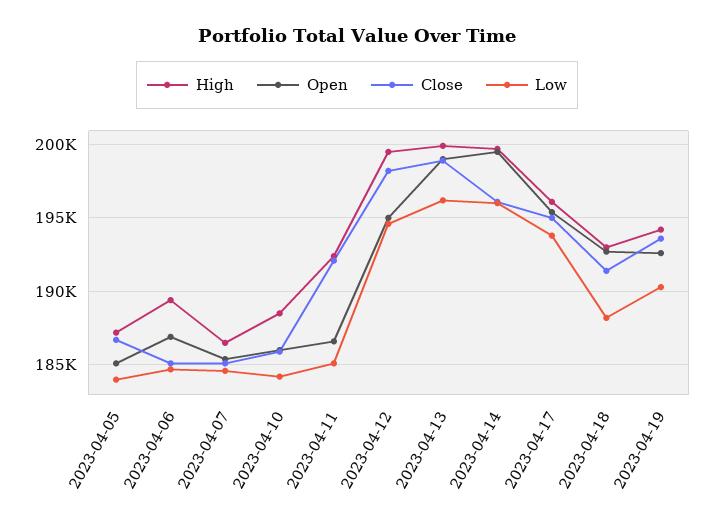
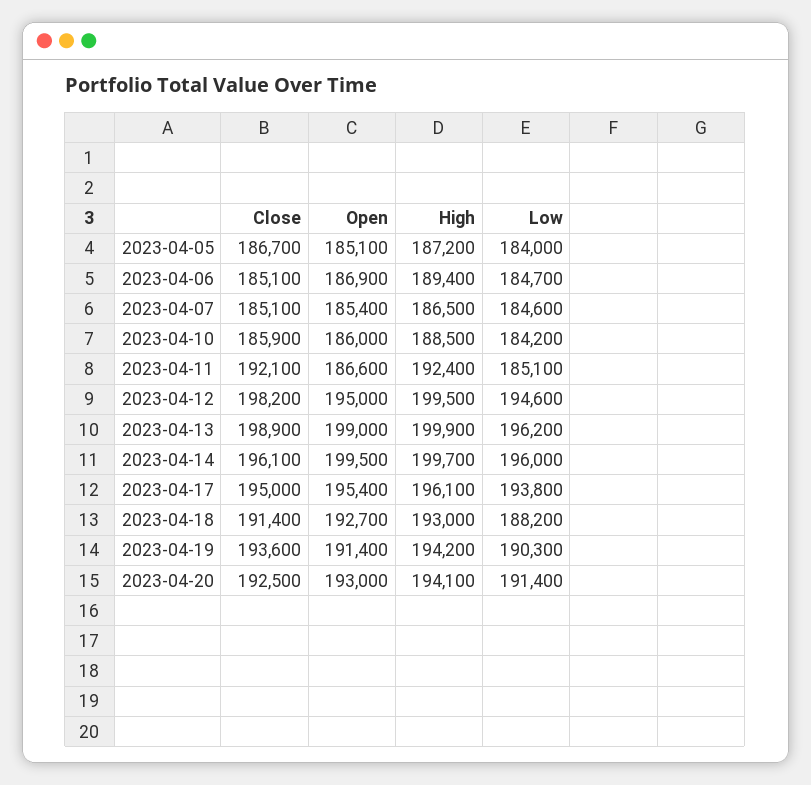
Open, 2023-04-19: 192500 -> 191400
Close, 2023-04-20: none -> 192500
Open, 2023-04-20: none -> 193000
High, 2023-04-20: none -> 194100
Low, 2023-04-20: none -> 191400

